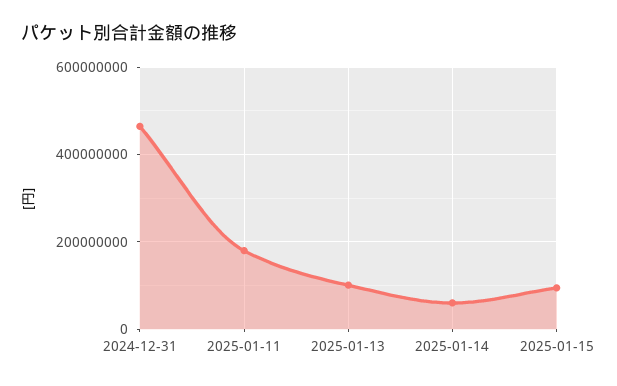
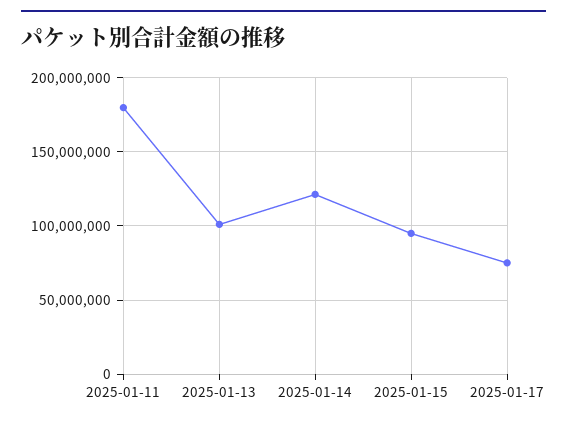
2024-12-31: 460000000 -> none
2025-01-14: 60000000 -> 120000000
2025-01-17: none -> 75000000

